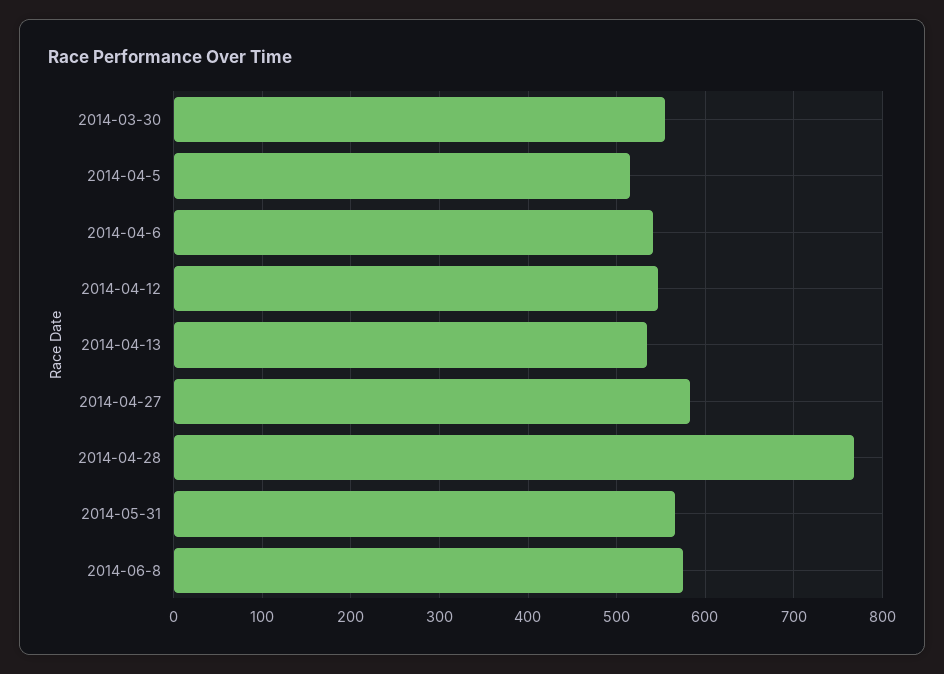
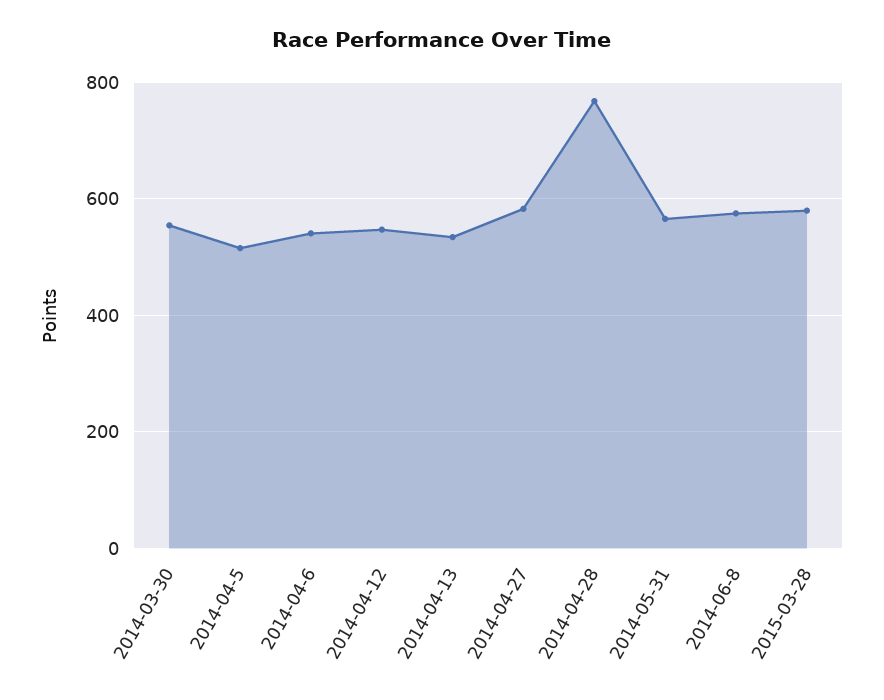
2015-03-28: none -> 580

